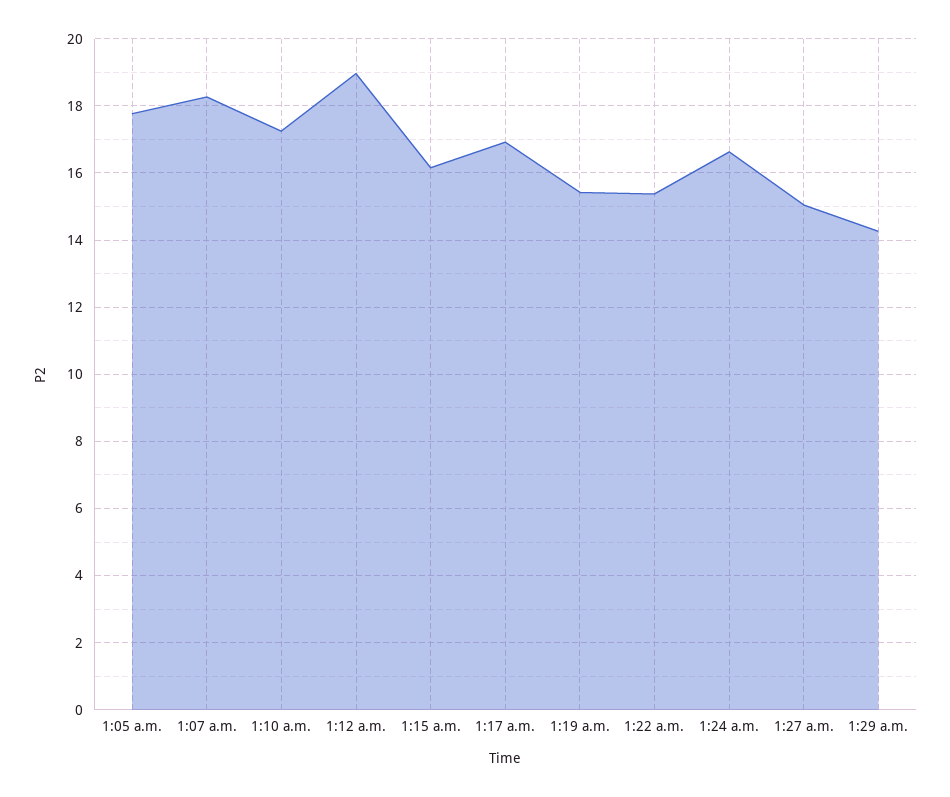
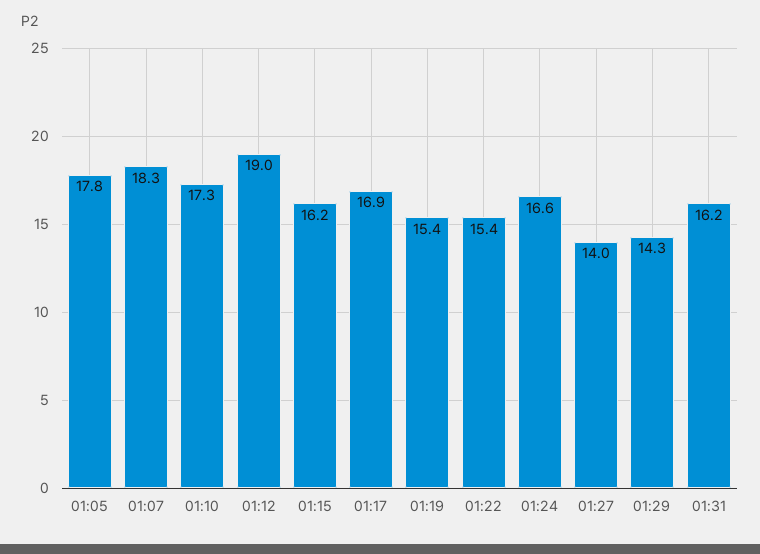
1:27 a.m.: 15 -> 14
01:31: none -> 16.2

